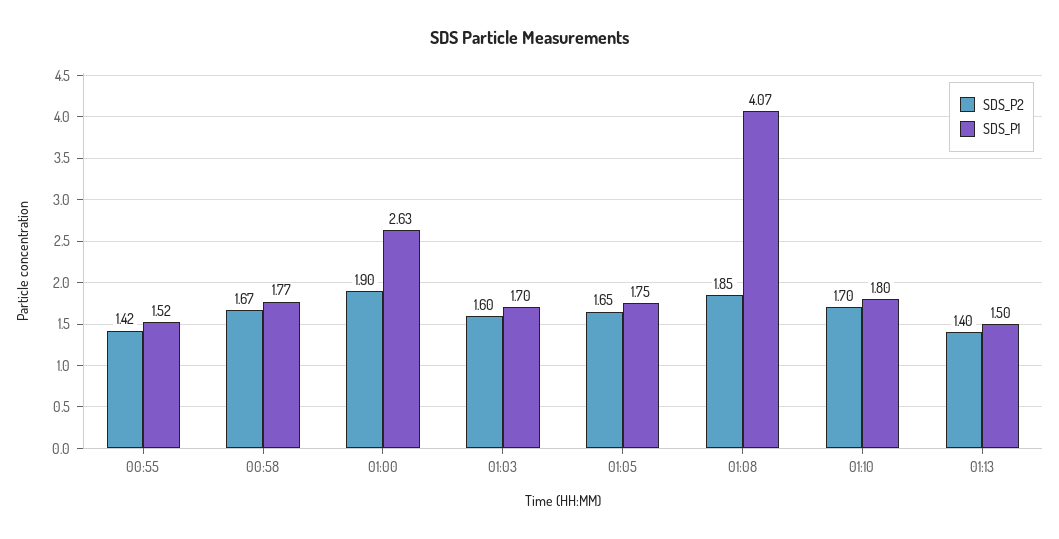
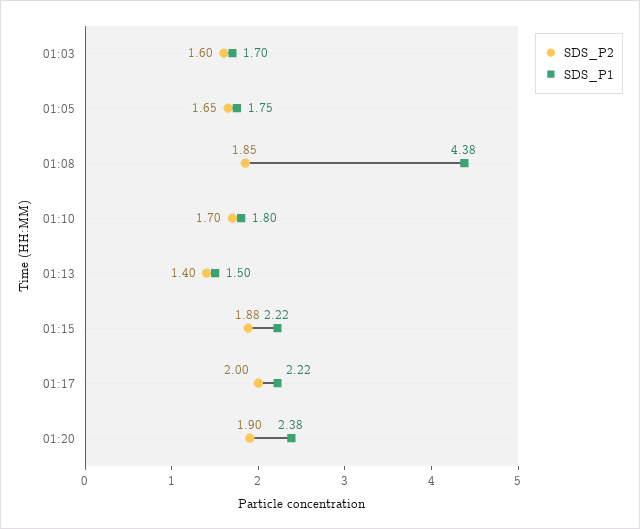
SDS_P2, 00:55: 1.42 -> none
SDS_P1, 00:55: 1.52 -> none
SDS_P2, 00:58: 1.67 -> none
SDS_P1, 00:58: 1.77 -> none
SDS_P2, 01:00: 1.9 -> none
SDS_P1, 01:00: 2.63 -> none
SDS_P1, 01:08: 4.07 -> 4.38
SDS_P2, 01:15: none -> 1.88
SDS_P1, 01:15: none -> 2.22
SDS_P2, 01:17: none -> 2
SDS_P1, 01:17: none -> 2.22
SDS_P2, 01:20: none -> 1.9
SDS_P1, 01:20: none -> 2.38

